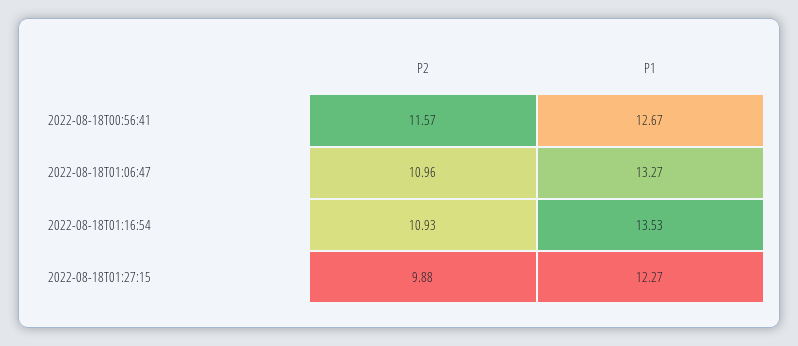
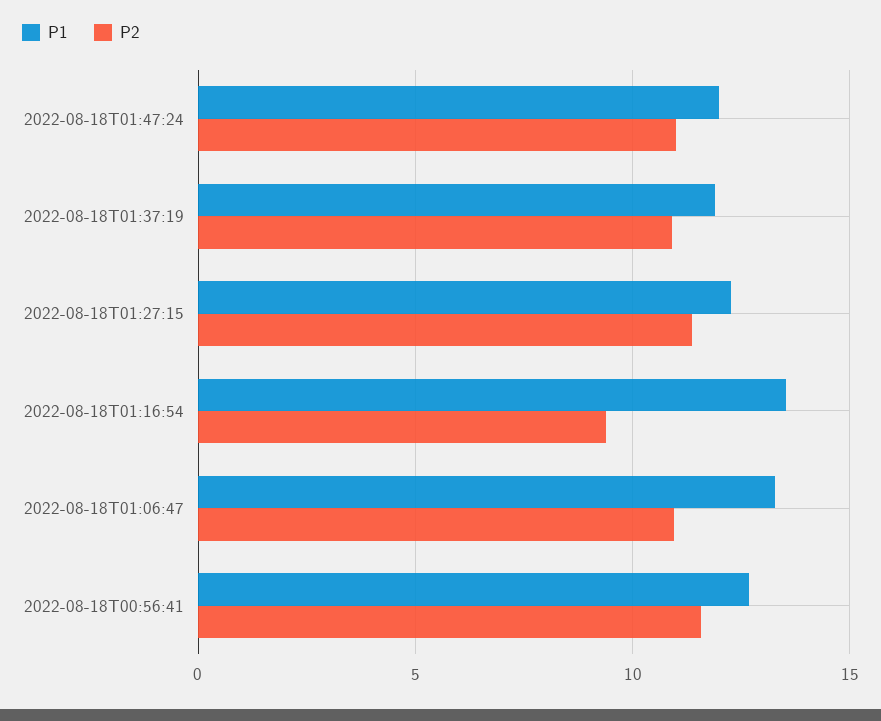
P2, 2022-08-18T01:16:54: 10.93 -> 9.5
P2, 2022-08-18T01:27:15: 9.88 -> 11.5
P1, 2022-08-18T01:47:24: none -> 12
P2, 2022-08-18T01:47:24: none -> 11
P1, 2022-08-18T01:37:19: none -> 12
P2, 2022-08-18T01:37:19: none -> 11

